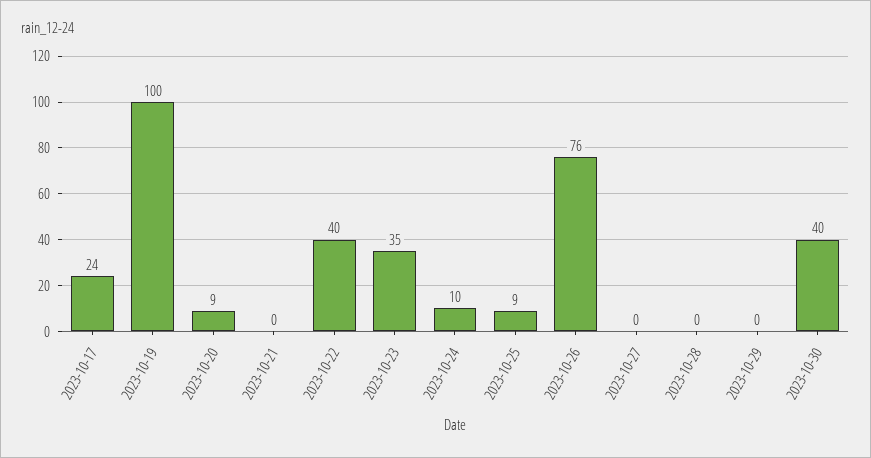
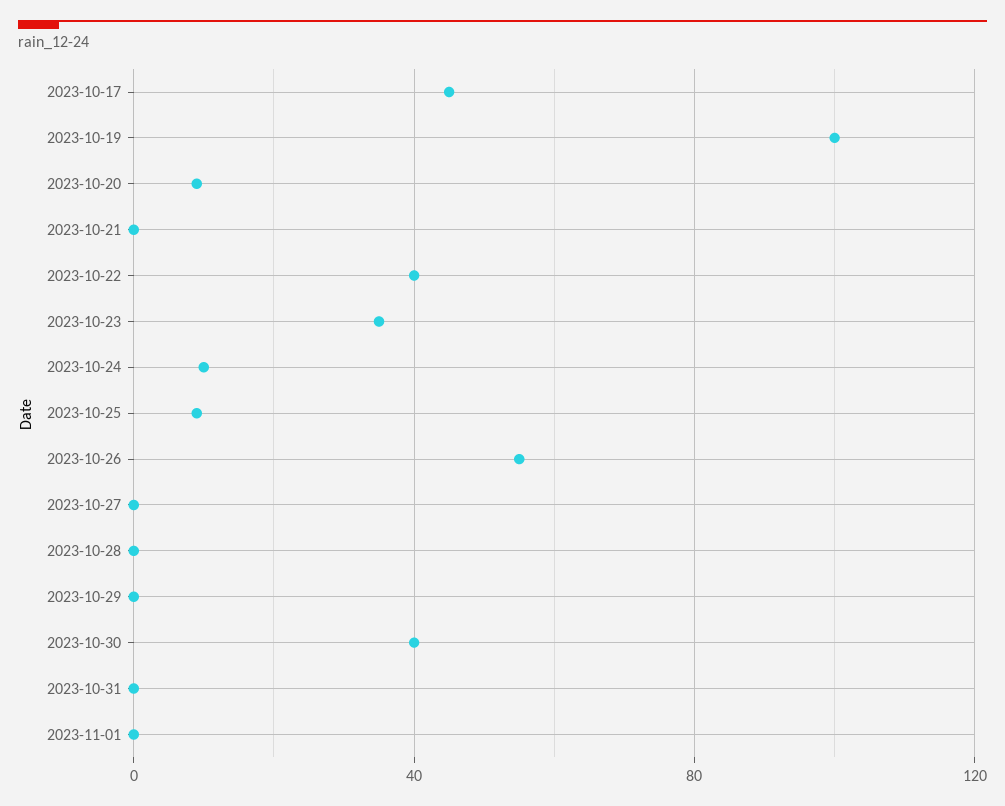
2023-10-17: 24 -> 45
2023-10-26: 76 -> 55
2023-10-31: none -> 0
2023-11-01: none -> 0

